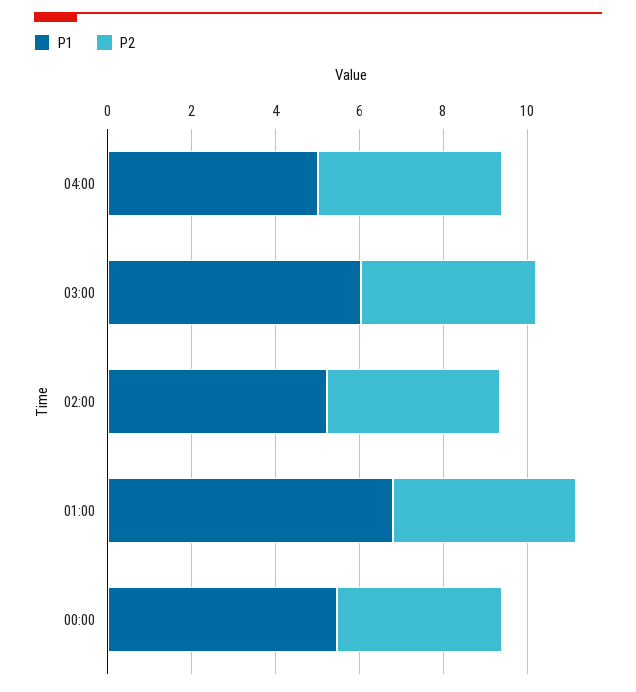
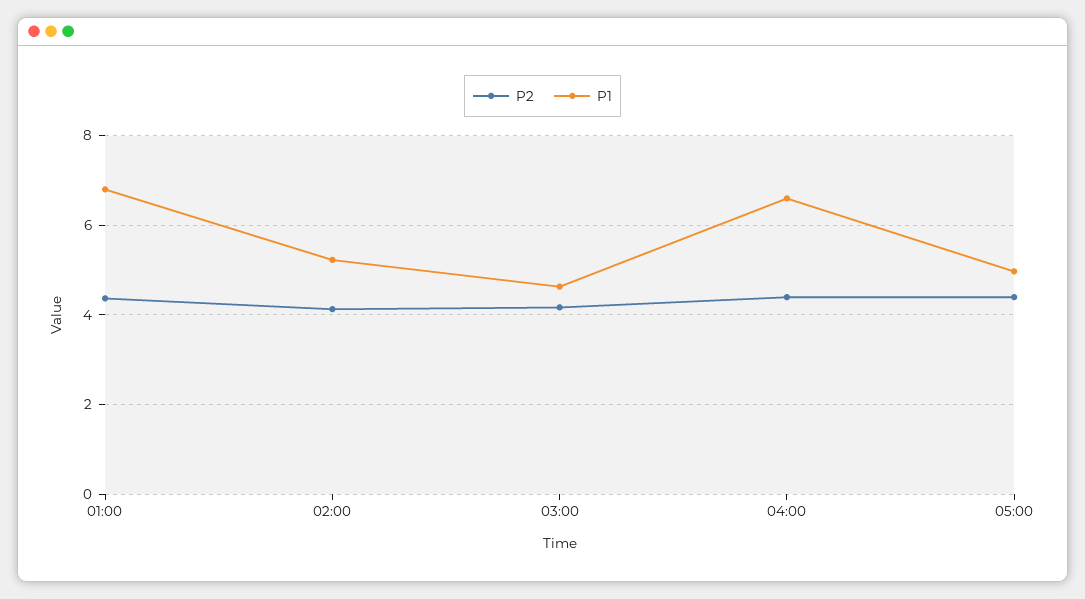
P1, 04:00: 5 -> 6.6
P1, 03:00: 6 -> 4.6
P1, 00:00: 5.5 -> none
P2, 00:00: 4 -> none
P2, 05:00: none -> 4.4
P1, 05:00: none -> 5

